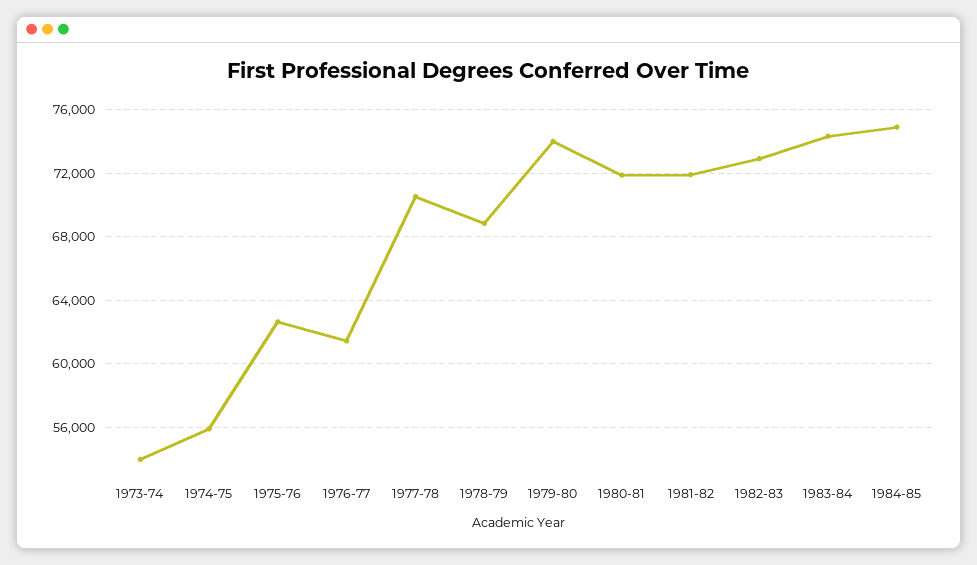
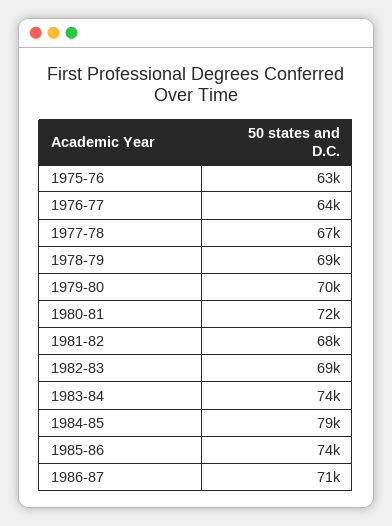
1973-74: 54000 -> none
1974-75: 56000 -> none
1976-77: 61500 -> 64000
1977-78: 70500 -> 67000
1979-80: 74000 -> 70000
1981-82: 72000 -> 68000
1982-83: 73000 -> 69000
1984-85: 75000 -> 79000
1985-86: none -> 74000
1986-87: none -> 71000

